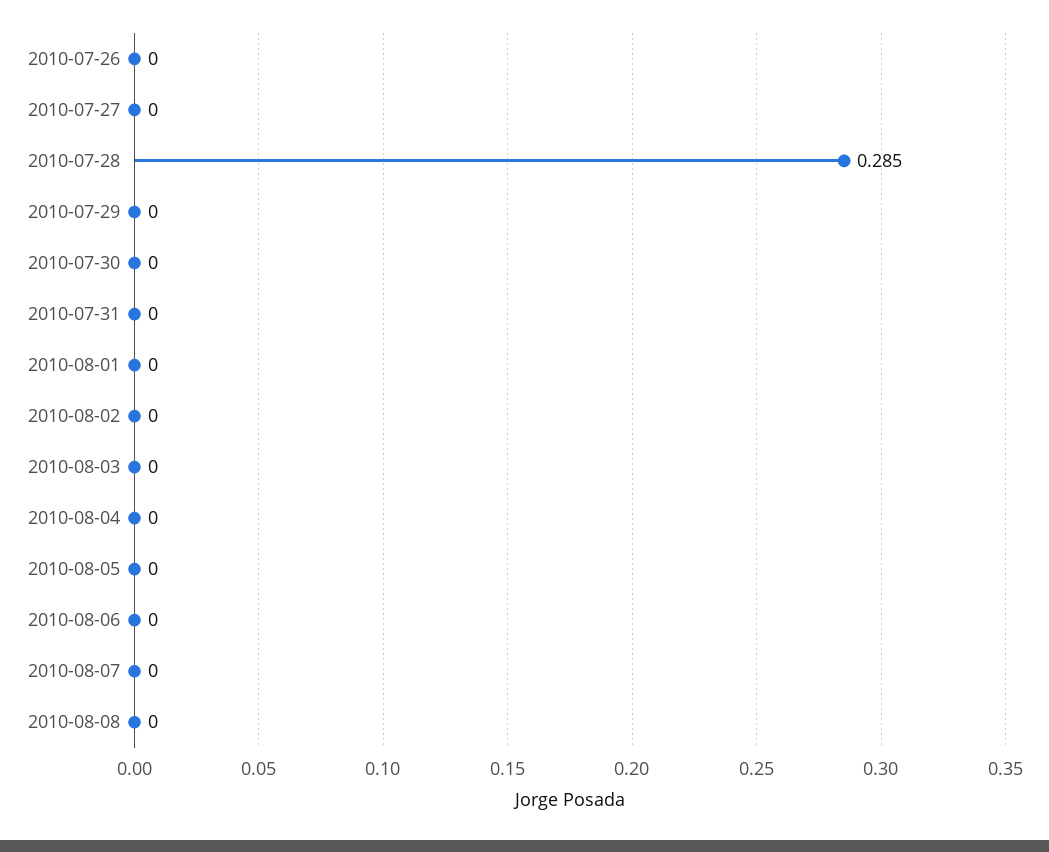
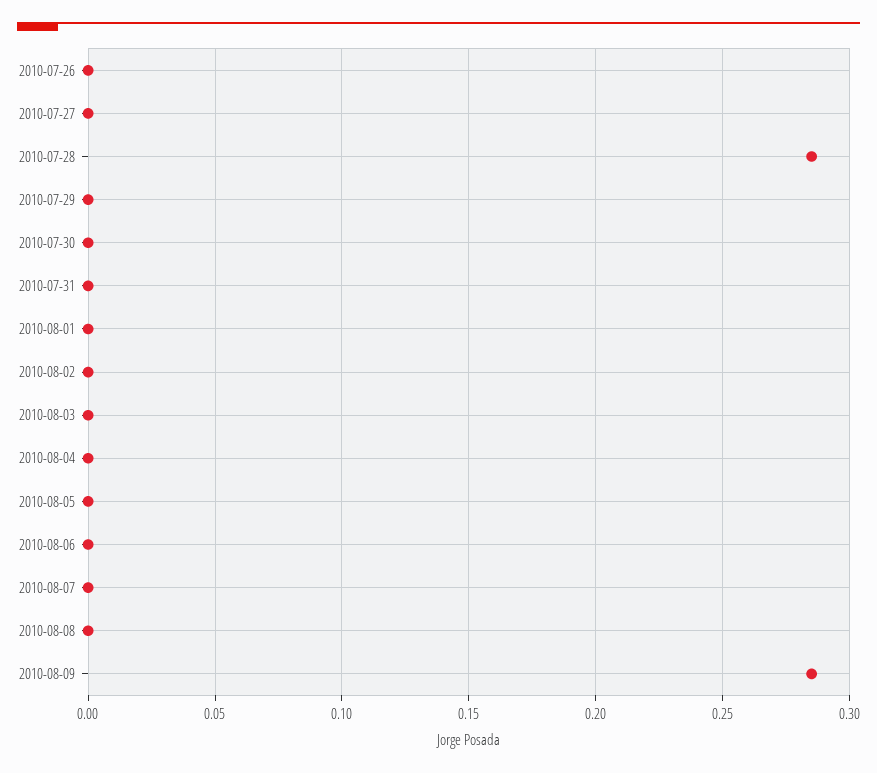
2010-08-09: none -> 0.285

